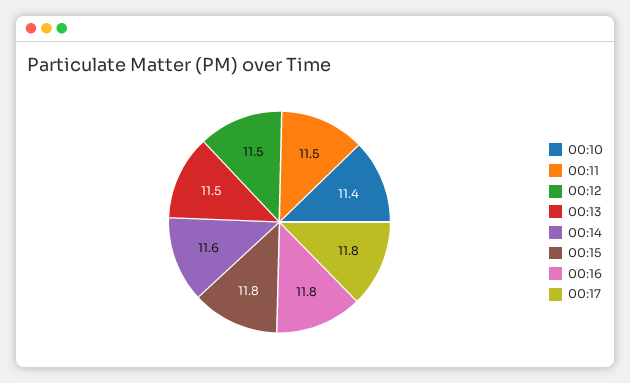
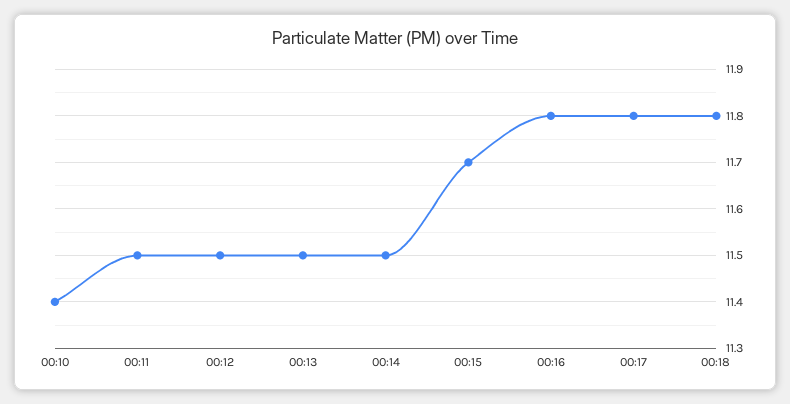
00:14: 11.6 -> 11.5
00:15: 11.8 -> 11.7
00:18: none -> 11.8

